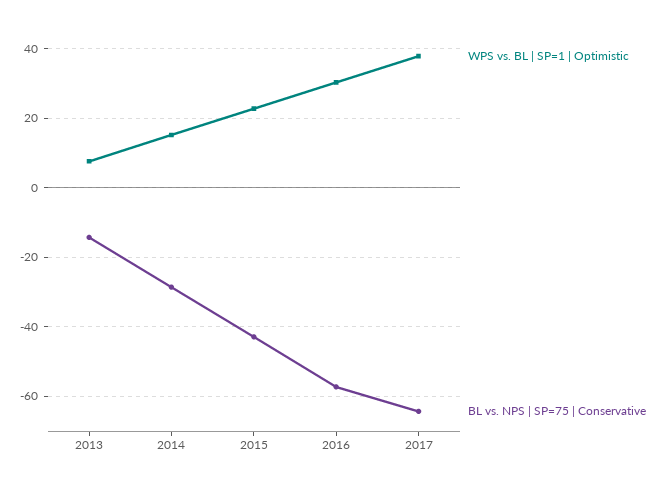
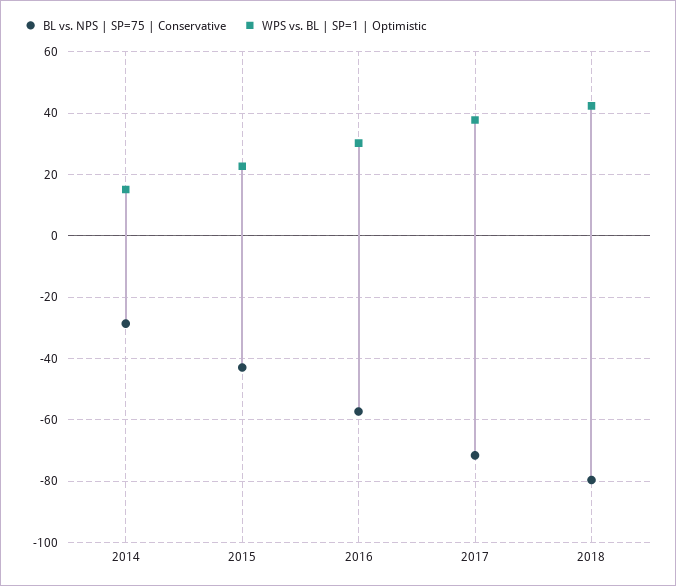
WPS vs. BL | SP=1 | Optimistic, 2013: 8 -> none
BL vs. NPS | SP=75 | Conservative, 2013: -14 -> none
BL vs. NPS | SP=75 | Conservative, 2017: -64 -> -72
BL vs. NPS | SP=75 | Conservative, 2018: none -> -80
WPS vs. BL | SP=1 | Optimistic, 2018: none -> 42

